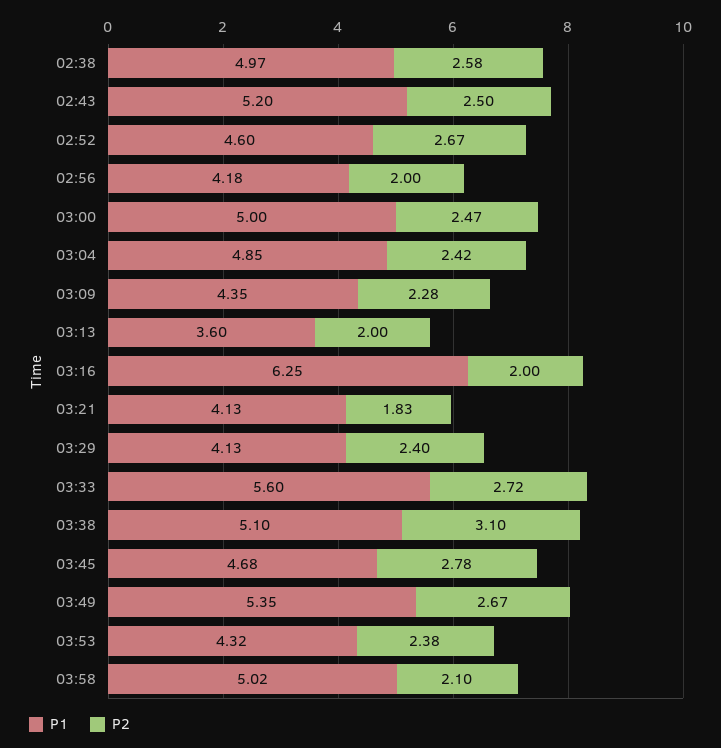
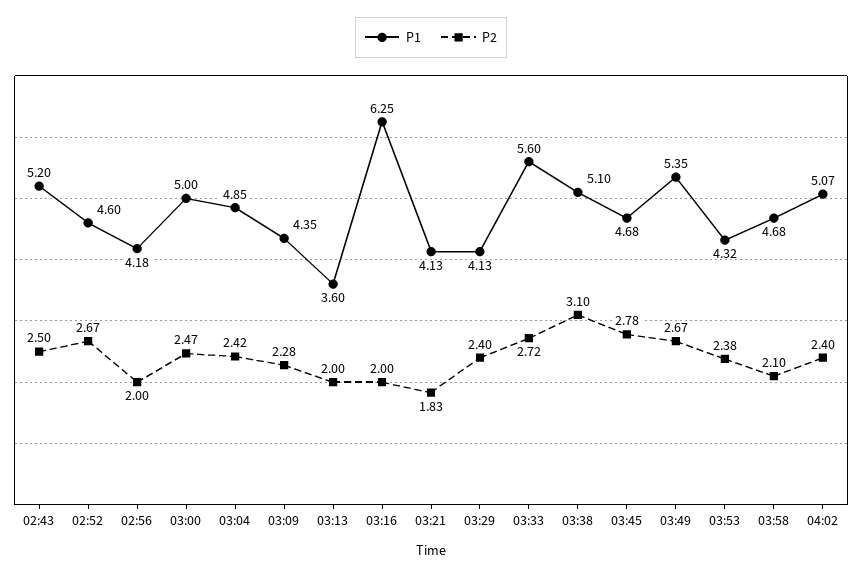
P1, 02:38: 4.97 -> none
P2, 02:38: 2.58 -> none
P1, 03:58: 5.02 -> 4.68
P1, 04:02: none -> 5.07
P2, 04:02: none -> 2.4

